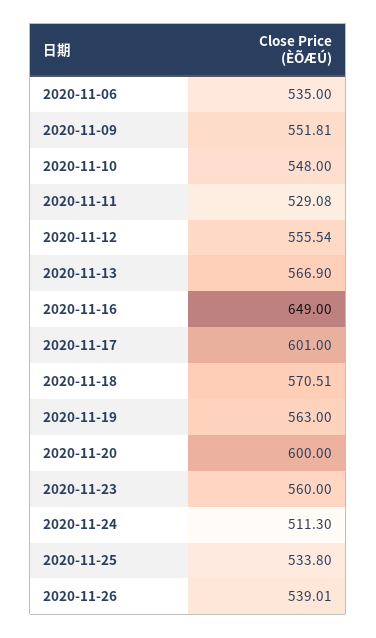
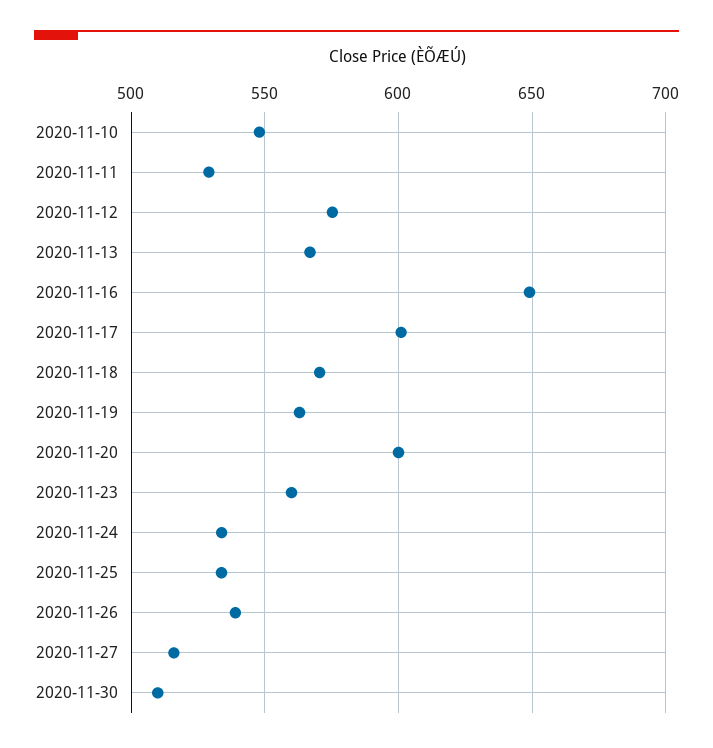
2020-11-06: 535 -> none
2020-11-09: 551.81 -> none
2020-11-12: 555.54 -> 575
2020-11-24: 511.3 -> 535
2020-11-27: none -> 515
2020-11-30: none -> 510

